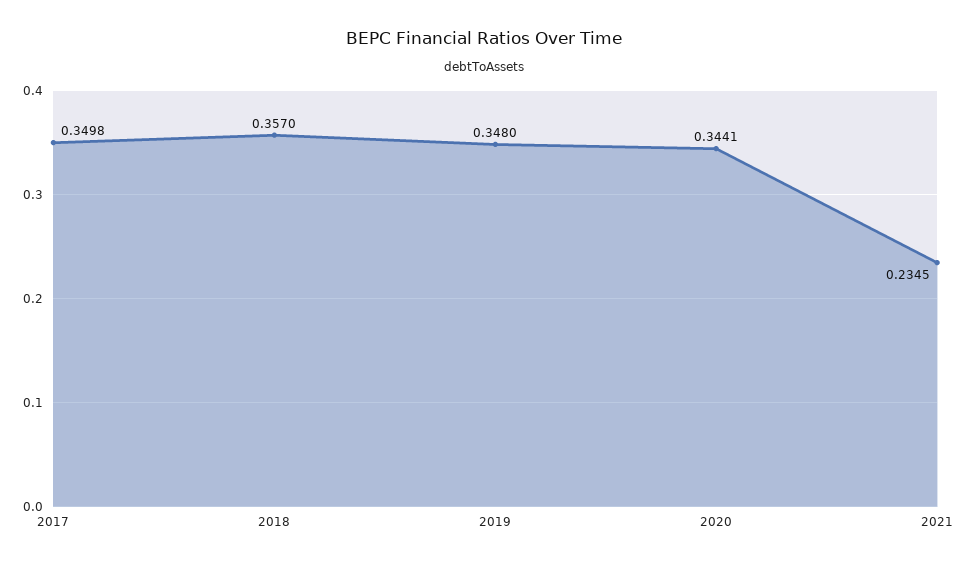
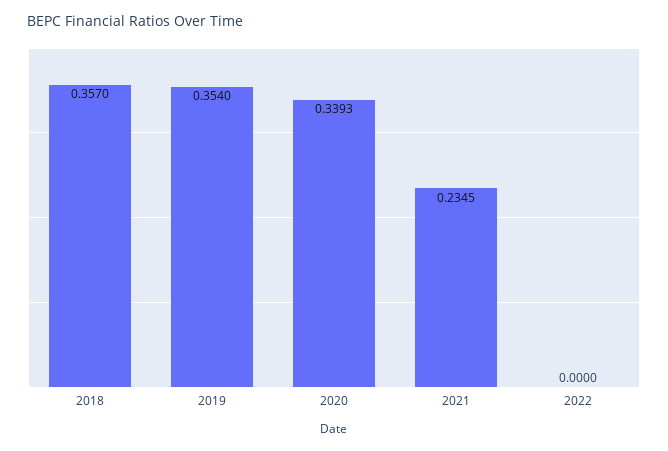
2017: 0.3498 -> none
2019: 0.348 -> 0.354
2020: 0.3441 -> 0.3393
2022: none -> 0

